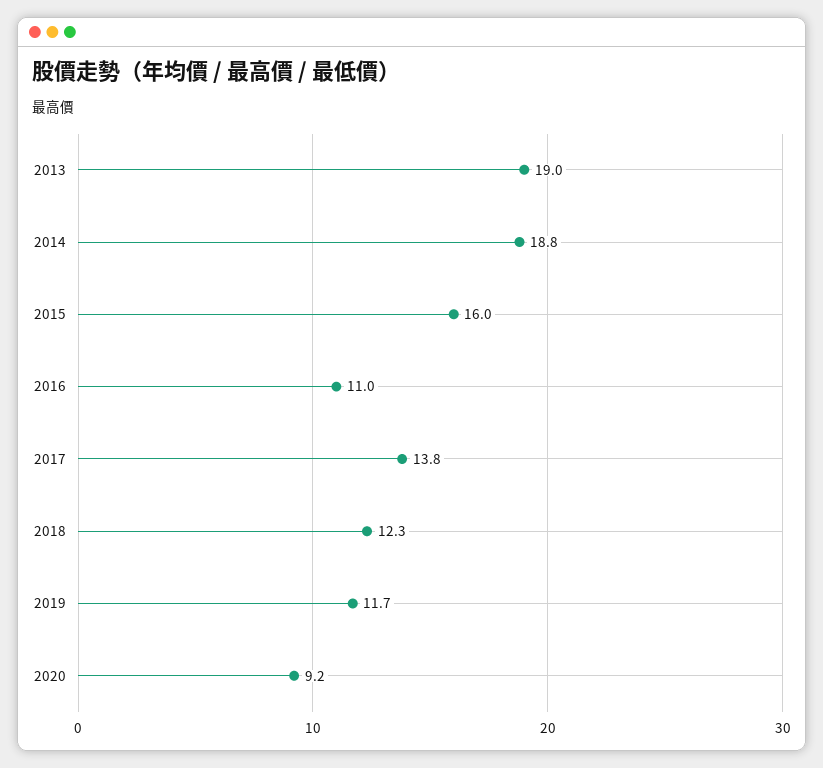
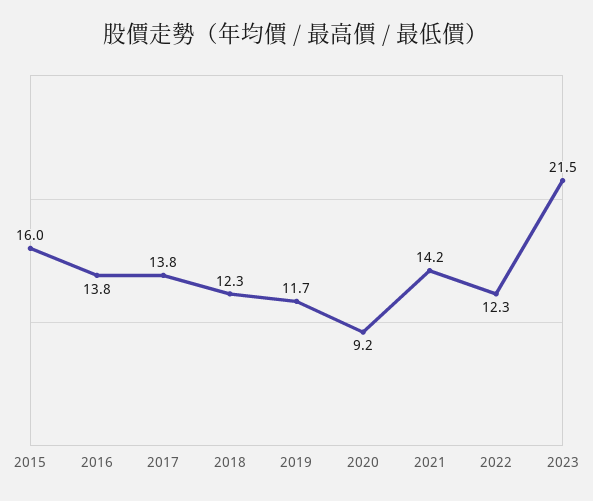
2013: 19 -> none
2014: 18.8 -> none
2016: 11 -> 13.8
2021: none -> 14.2
2022: none -> 12.3
2023: none -> 21.5

